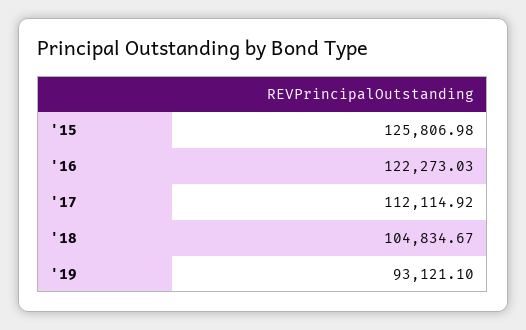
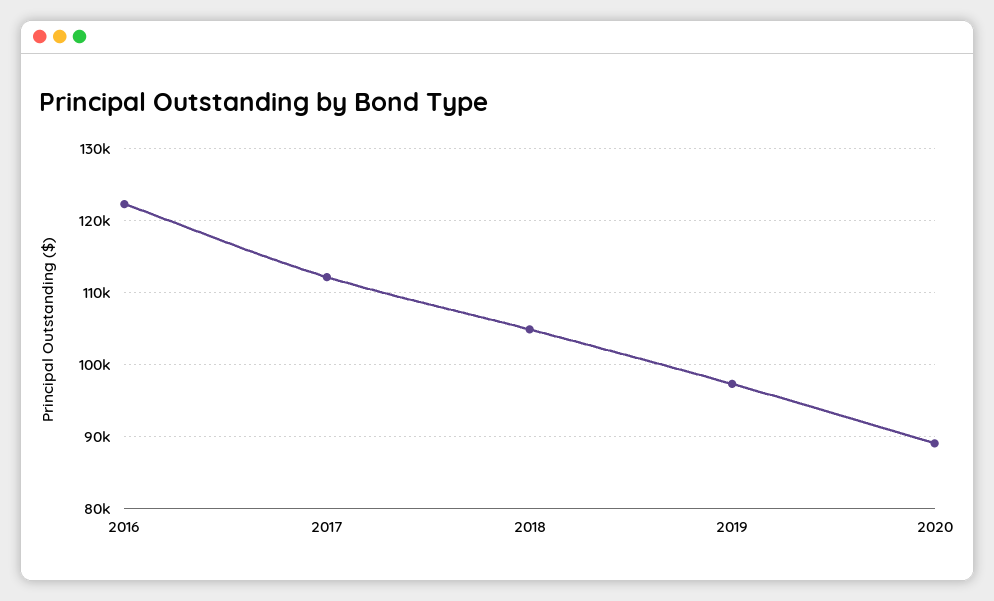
'15: 125806.98 -> none
'19: 93121.1 -> 97000
2020: none -> 89000

